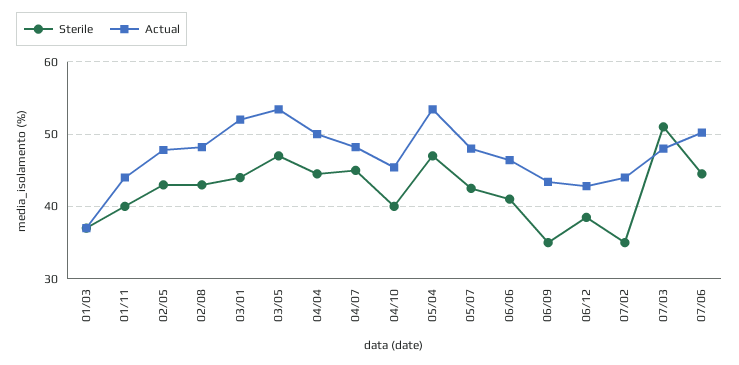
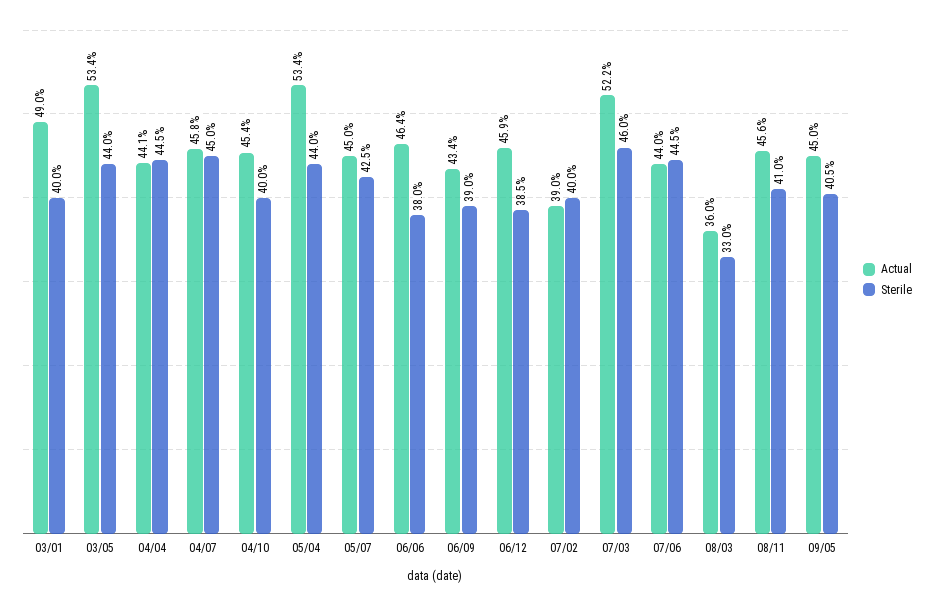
Sterile, 01/03: 37 -> none
Actual, 01/03: 37 -> none
Sterile, 01/11: 40 -> none
Actual, 01/11: 44 -> none
Sterile, 02/05: 43 -> none
Actual, 02/05: 48 -> none
Sterile, 02/08: 43 -> none
Actual, 02/08: 48 -> none
Sterile, 03/01: 44 -> 40
Actual, 03/01: 52 -> 49
Sterile, 03/05: 47 -> 44
Actual, 04/04: 50 -> 44.1
Actual, 04/07: 48 -> 45.8
Sterile, 05/04: 47 -> 44
Actual, 05/07: 48 -> 45
Sterile, 06/06: 41 -> 38
Sterile, 06/09: 35 -> 39
Actual, 06/12: 43 -> 45.9
Sterile, 07/02: 35 -> 40
Actual, 07/02: 44 -> 39
Sterile, 07/03: 51 -> 46
Actual, 07/03: 48 -> 52.2
Actual, 07/06: 50 -> 44
Actual, 08/03: none -> 36
Sterile, 08/03: none -> 33
Actual, 08/11: none -> 45.6
Sterile, 08/11: none -> 41
Actual, 09/05: none -> 45
Sterile, 09/05: none -> 40.5

